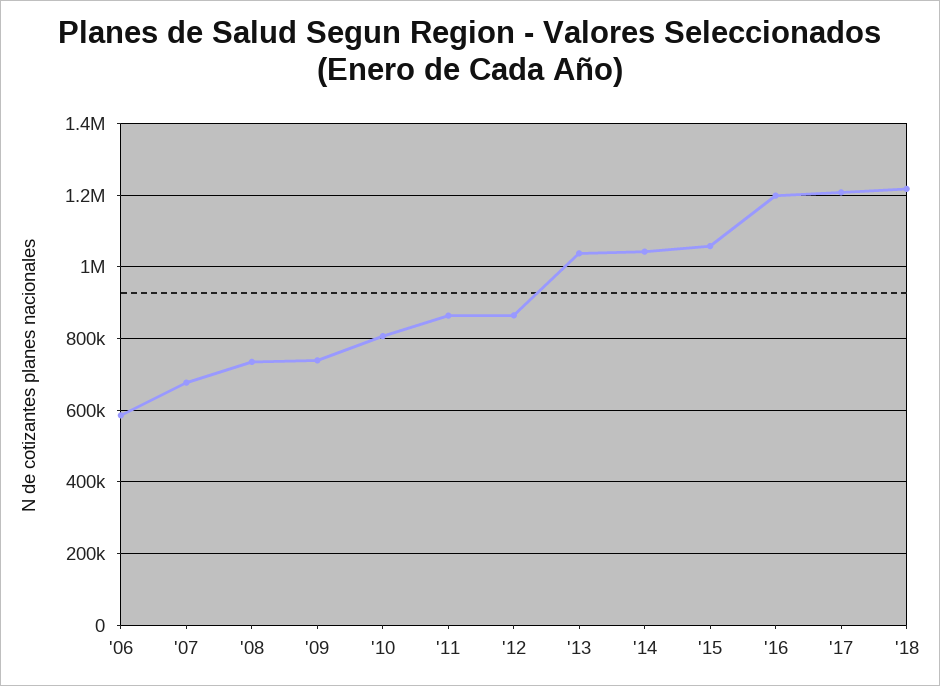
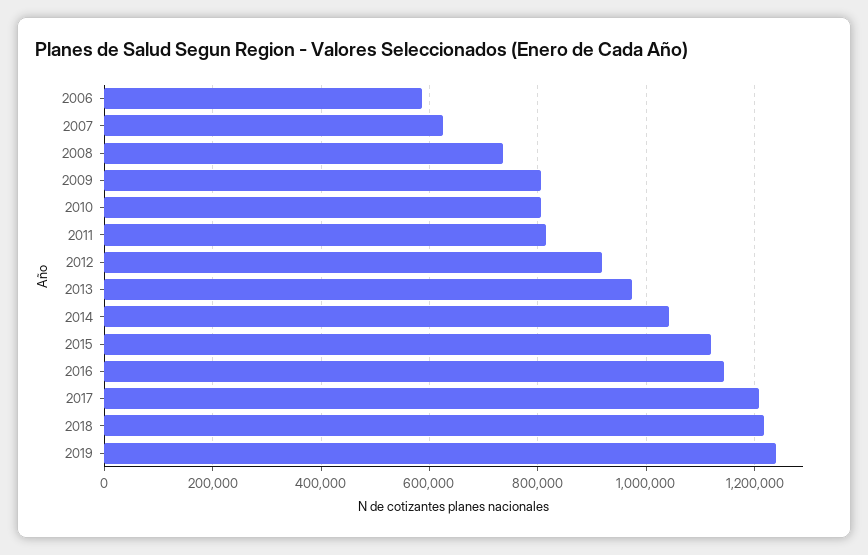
'07: 680000 -> 620000
'09: 740000 -> 800000
'11: 860000 -> 820000
'12: 860000 -> 920000
'13: 1040000 -> 980000
'15: 1060000 -> 1120000
'16: 1200000 -> 1140000
2019: none -> 1240000

